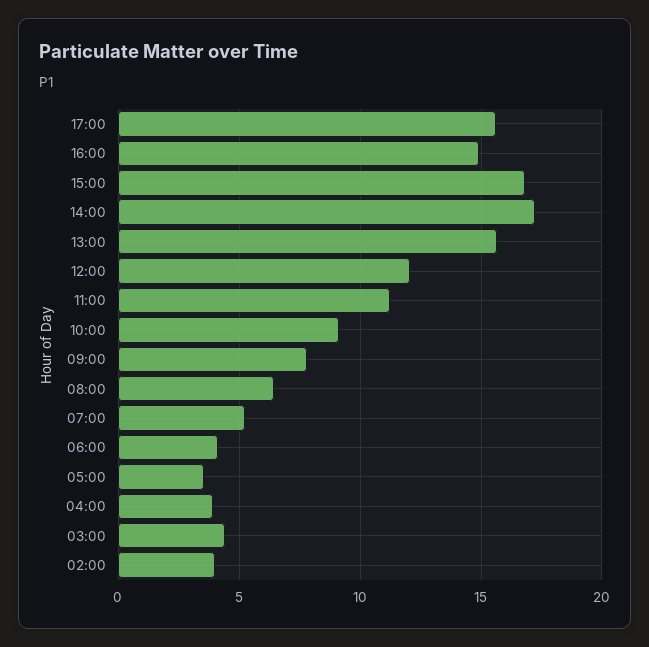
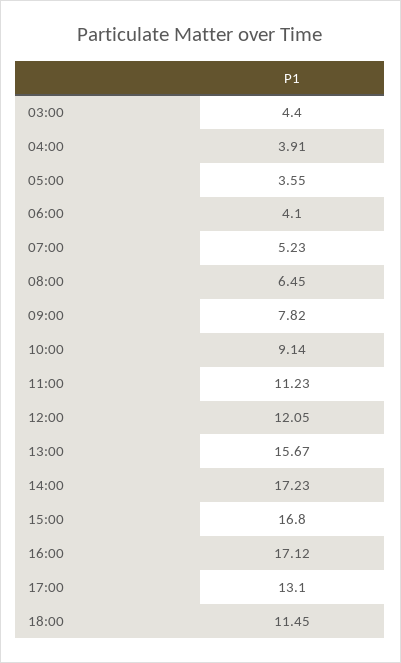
17:00: 15.5 -> 13.1
16:00: 15 -> 17.12
02:00: 4 -> none
18:00: none -> 11.45

